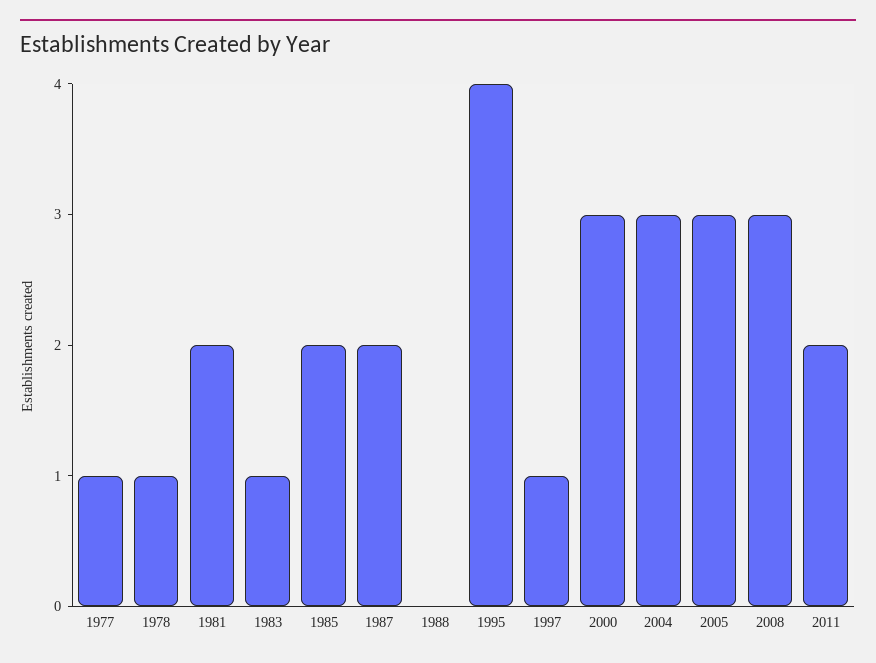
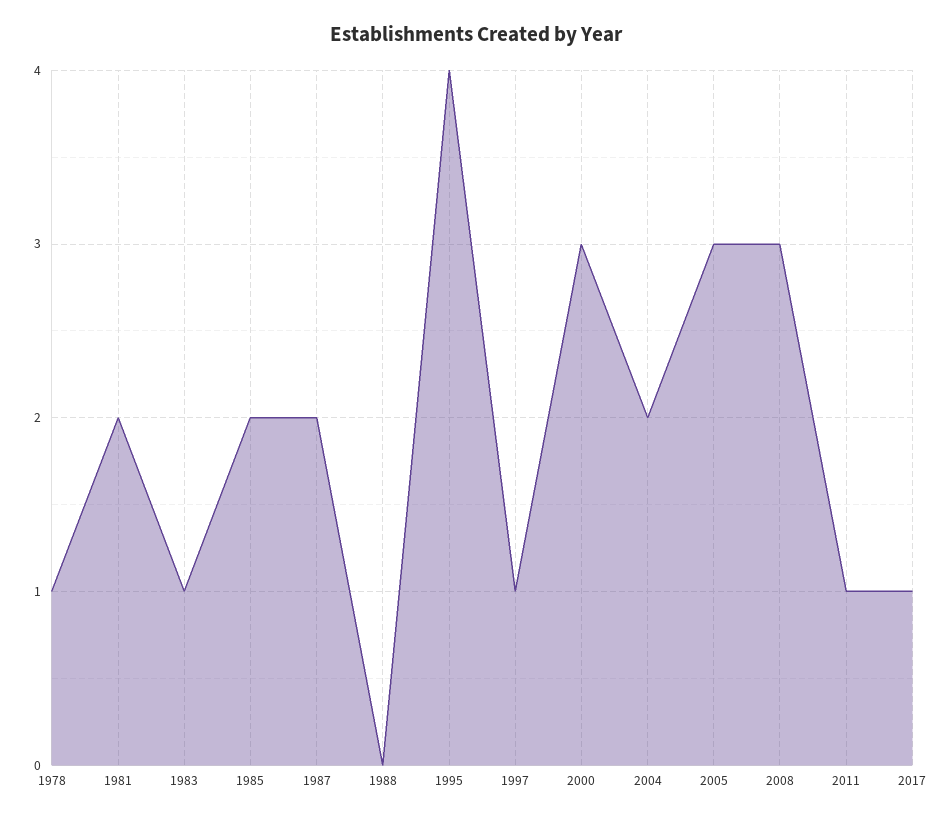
1977: 1 -> none
2004: 3 -> 2
2011: 2 -> 1
2017: none -> 1

